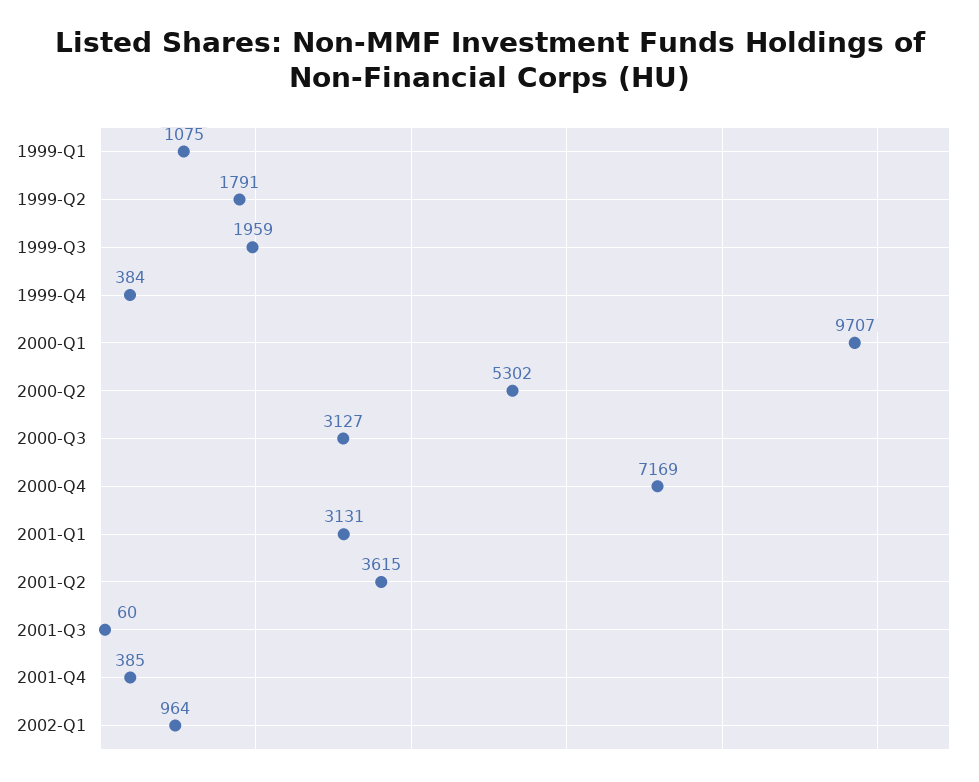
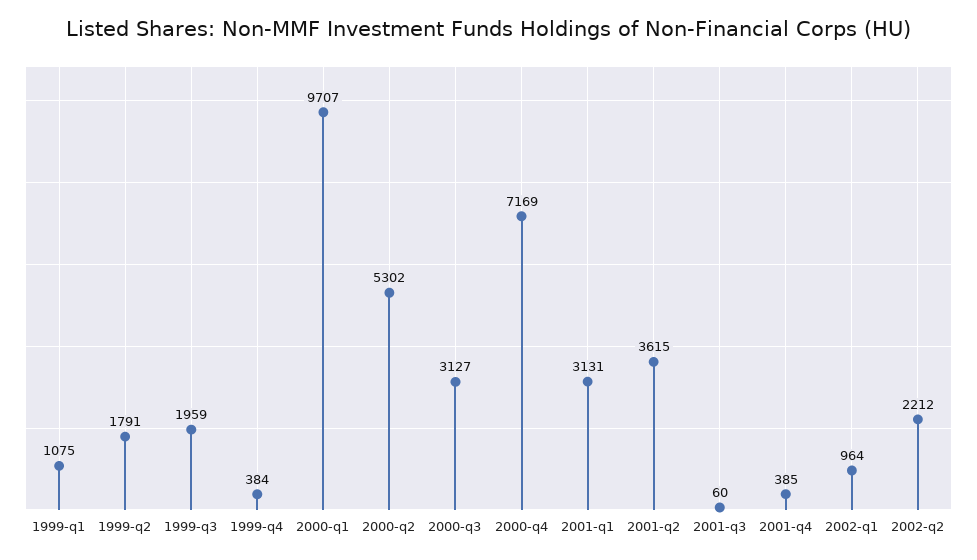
2002-q2: none -> 2212

